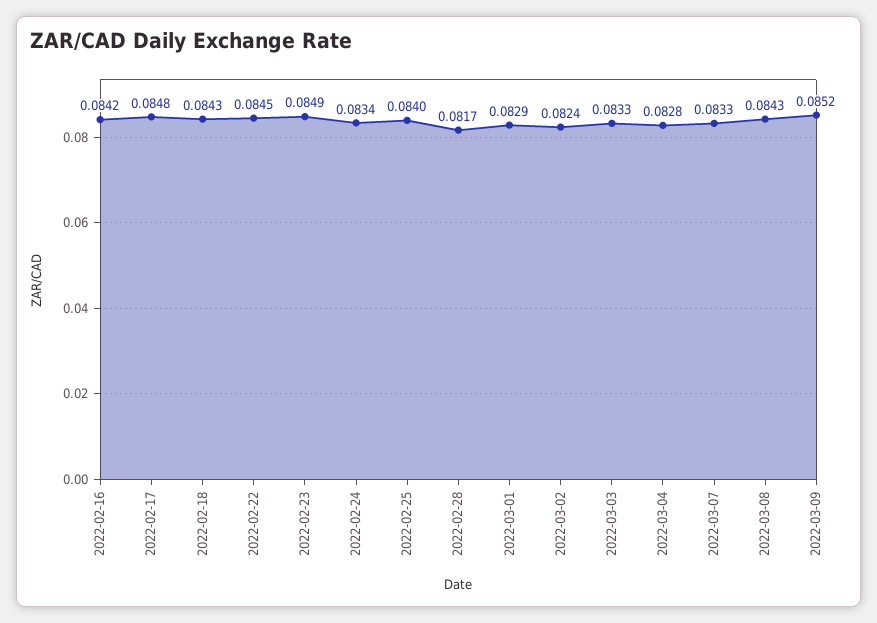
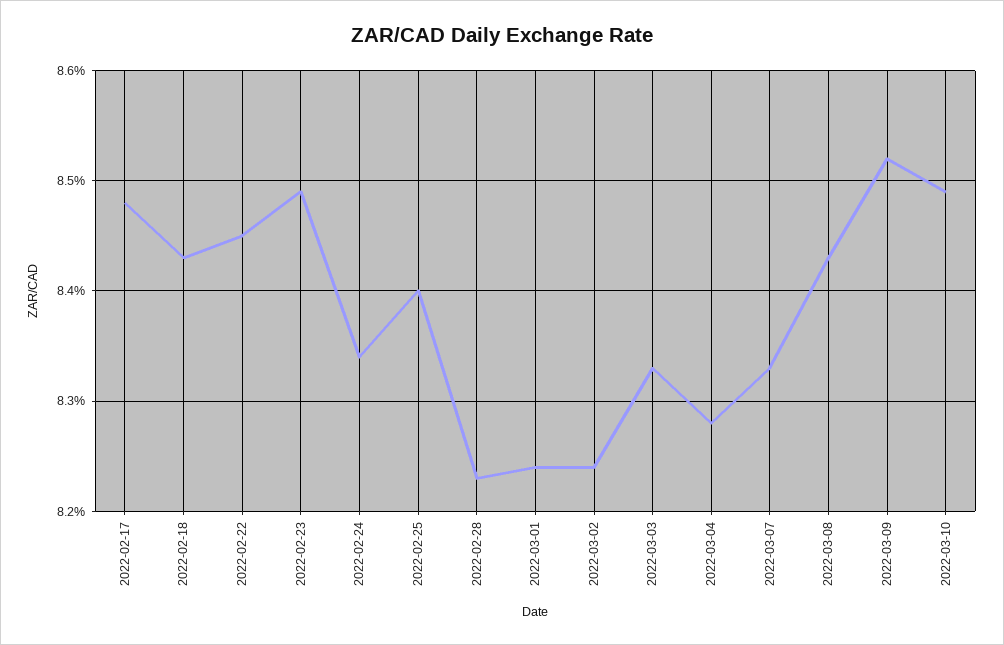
2022-02-16: 0.0842 -> none
2022-02-28: 0.0817 -> 0.0823
2022-03-01: 0.0829 -> 0.0824
2022-03-10: none -> 0.0849

